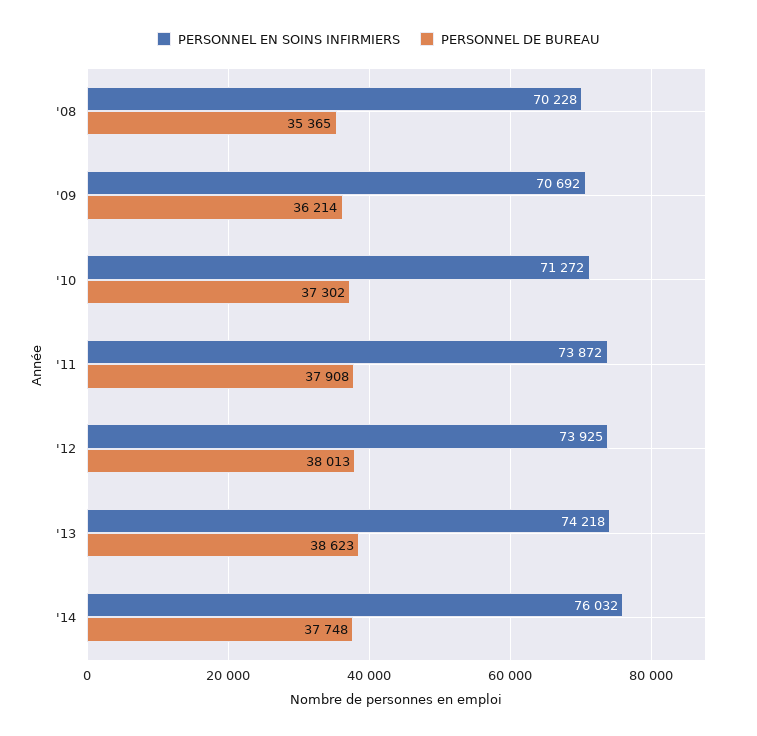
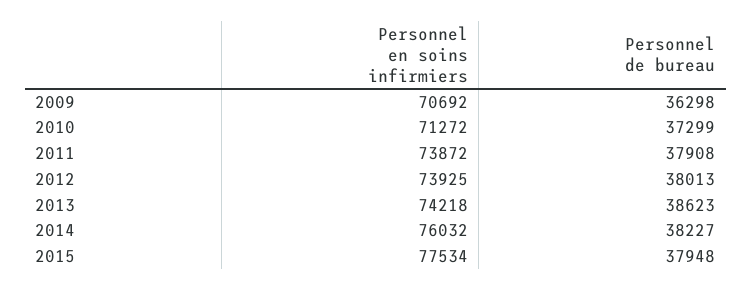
PERSONNEL EN SOINS INFIRMIERS, '08: 70228 -> none
PERSONNEL DE BUREAU, '08: 35365 -> none
PERSONNEL DE BUREAU, '09: 36214 -> 36298
PERSONNEL DE BUREAU, '10: 37302 -> 37299
PERSONNEL DE BUREAU, '14: 37748 -> 38227
PERSONNEL EN SOINS INFIRMIERS, 2015: none -> 77534
PERSONNEL DE BUREAU, 2015: none -> 37948

